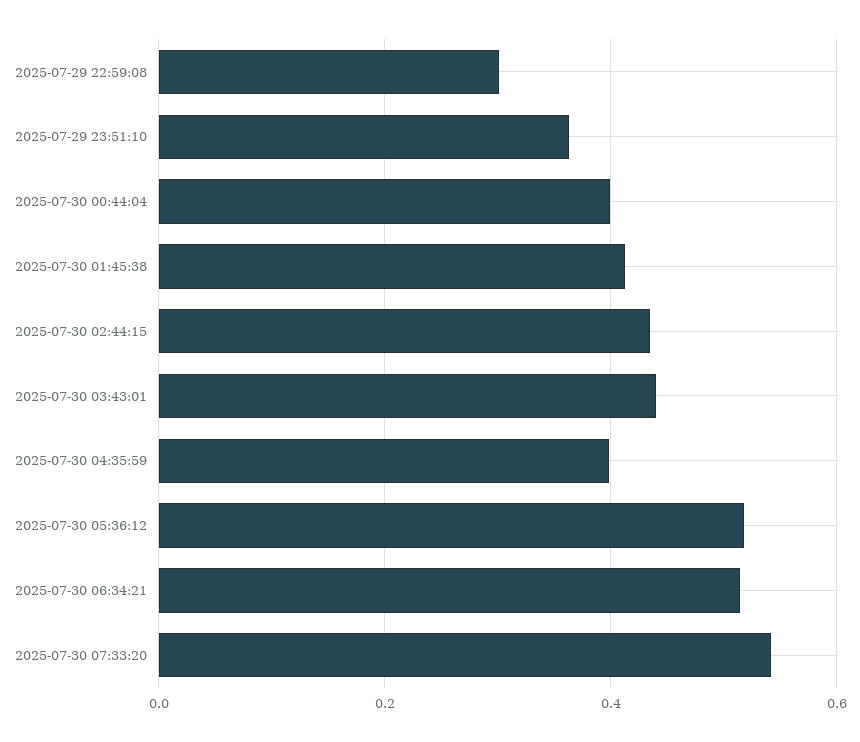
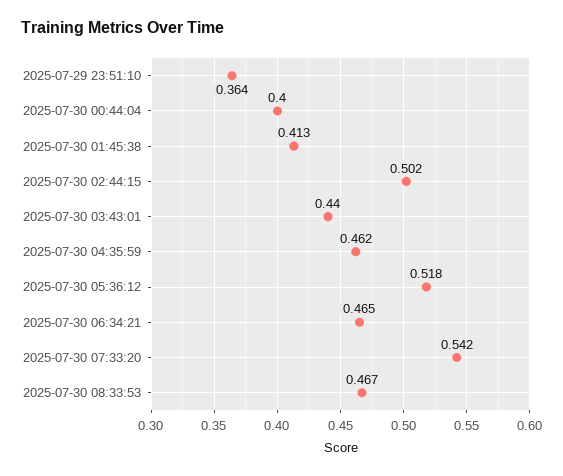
2025-07-29 22:59:08: 0.3 -> none
2025-07-30 02:44:15: 0.44 -> 0.502
2025-07-30 04:35:59: 0.4 -> 0.462
2025-07-30 06:34:21: 0.52 -> 0.465
2025-07-30 08:33:53: none -> 0.467

